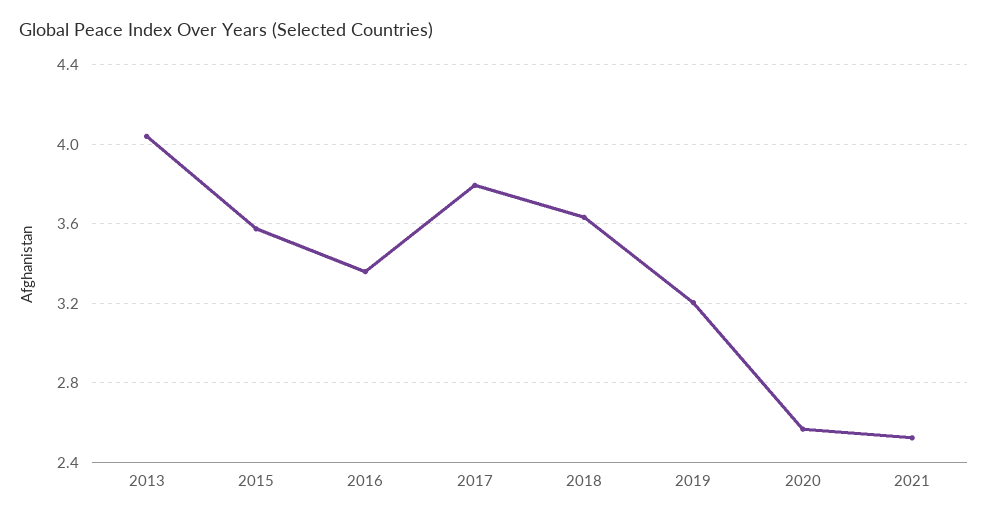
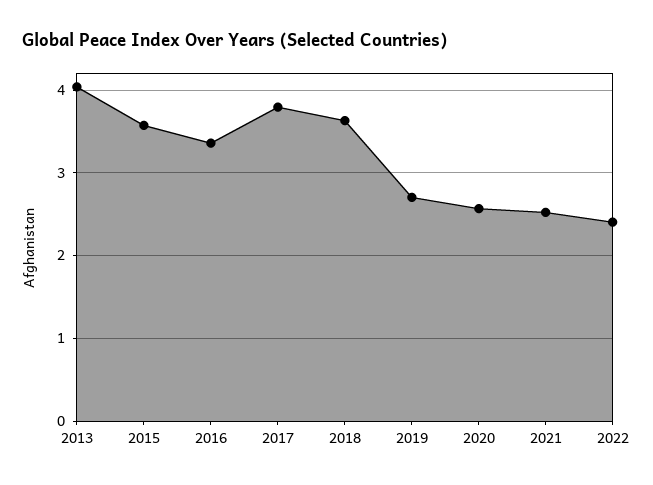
2019: 3.2 -> 2.7
2022: none -> 2.4

